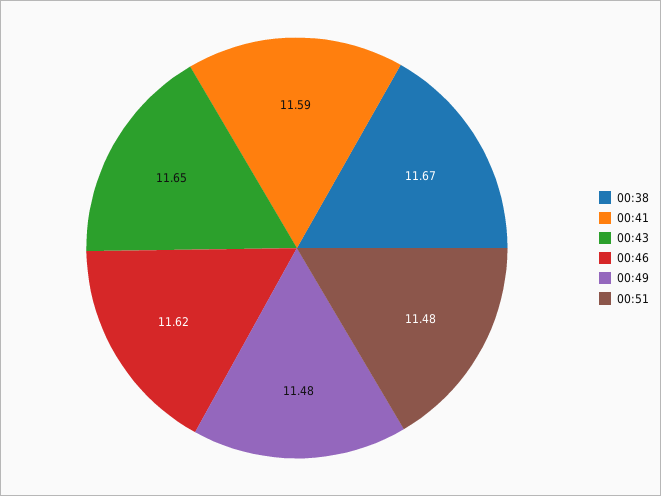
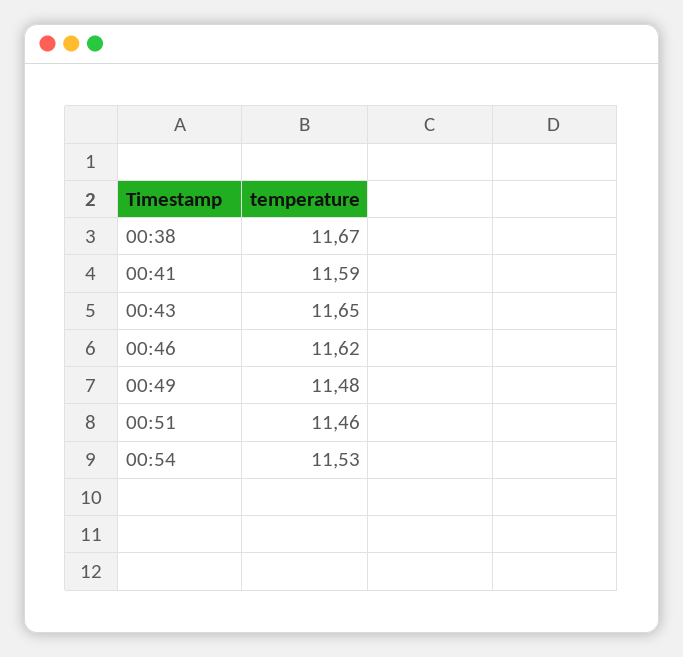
00:51: 11.48 -> 11.46
00:54: none -> 11.53

